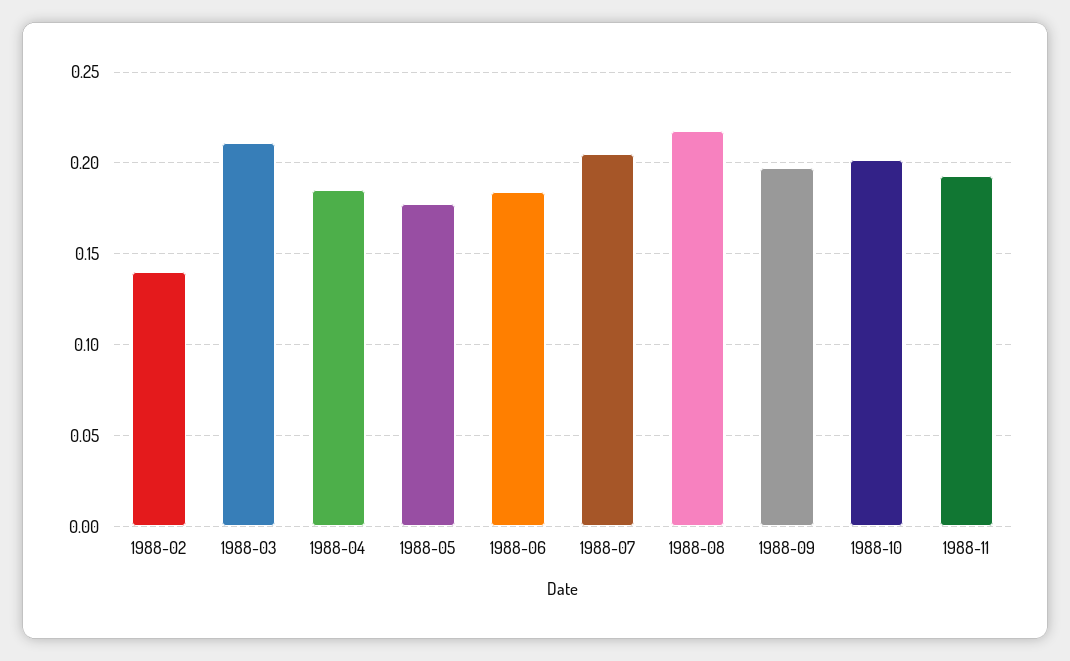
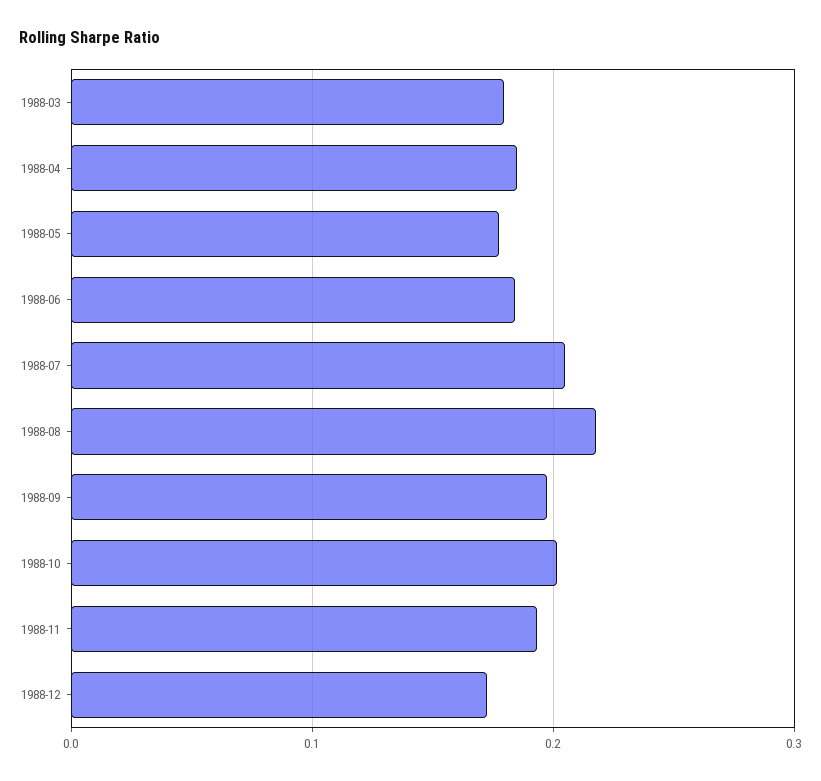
1988-02: 0.14 -> none
1988-03: 0.21 -> 0.18
1988-12: none -> 0.17

